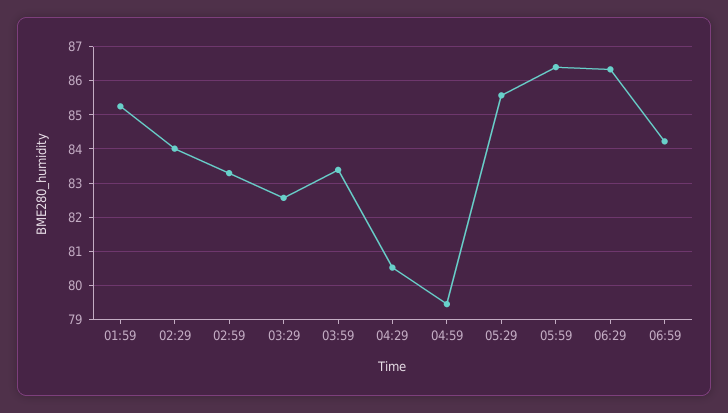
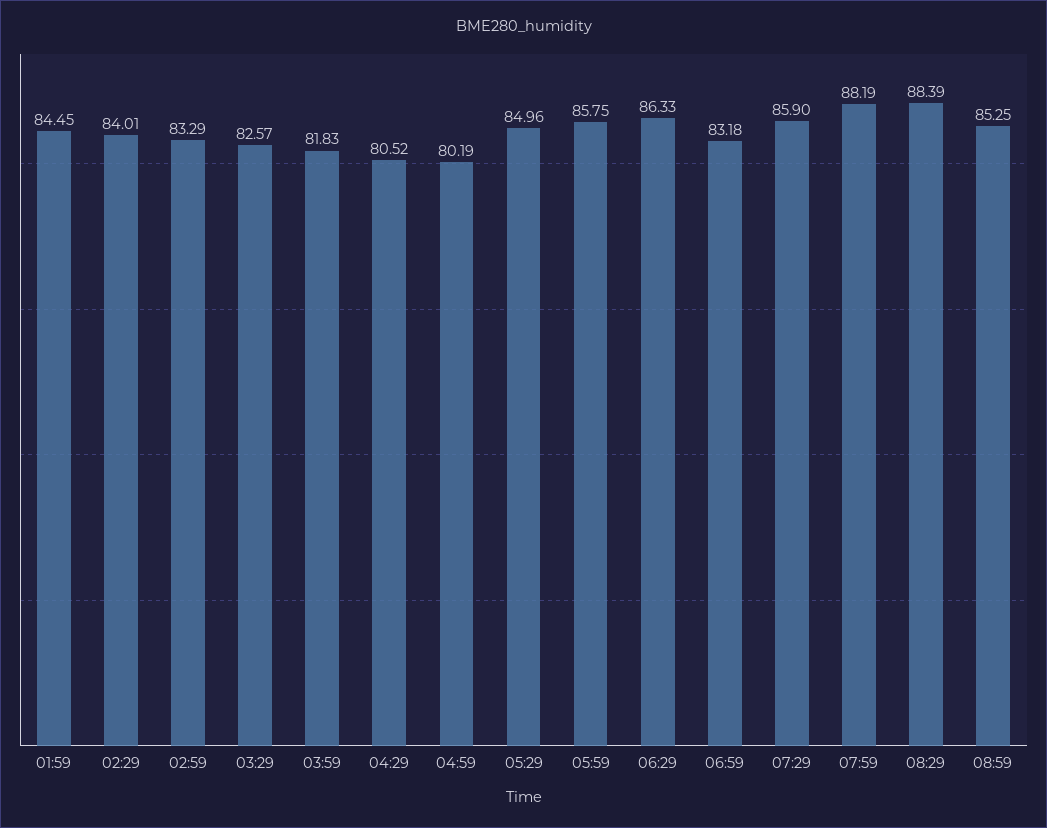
01:59: 85.2 -> 84.45
03:59: 83.4 -> 81.83
04:59: 79.4 -> 80.19
05:29: 85.6 -> 84.96
05:59: 86.4 -> 85.75
06:59: 84.2 -> 83.18
07:29: none -> 85.9
07:59: none -> 88.19
08:29: none -> 88.39
08:59: none -> 85.25

